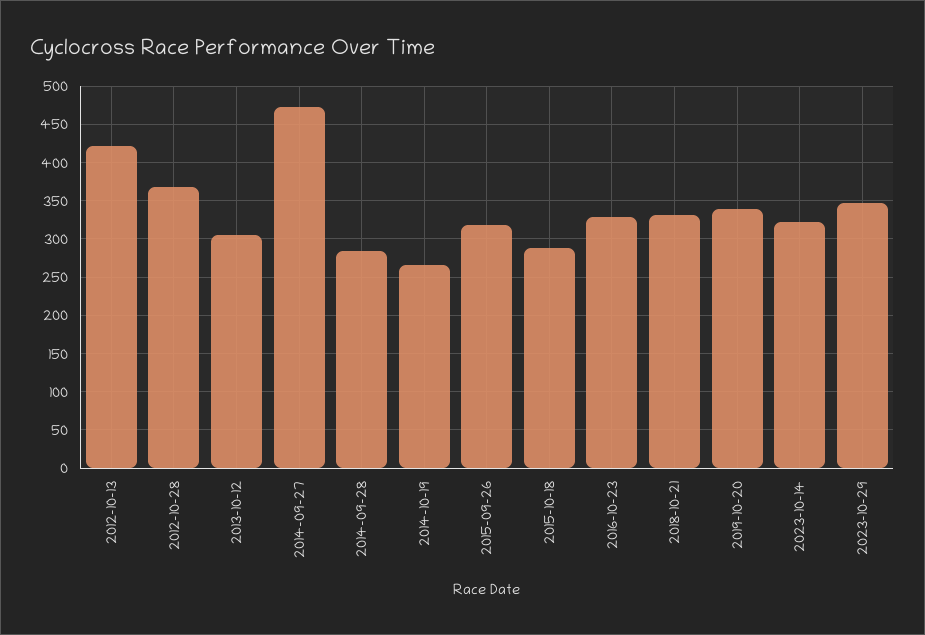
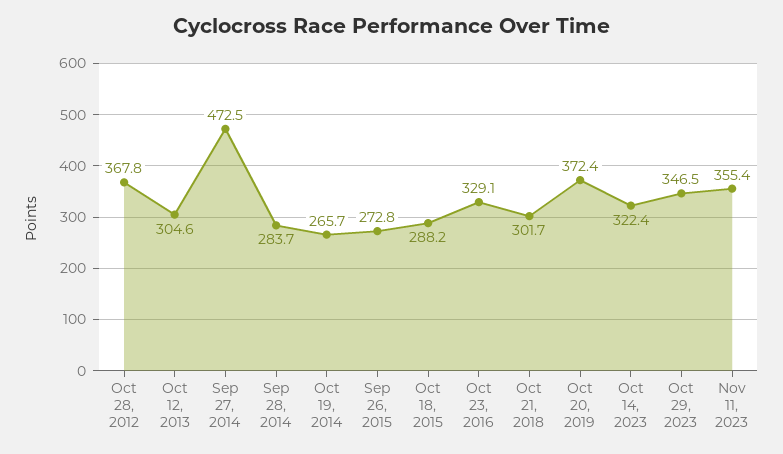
2012-10-13: 420 -> none
2015-09-26: 320 -> 272.8
2018-10-21: 330 -> 301.7
2019-10-20: 340 -> 372.4
Nov 11, 2023: none -> 355.4

